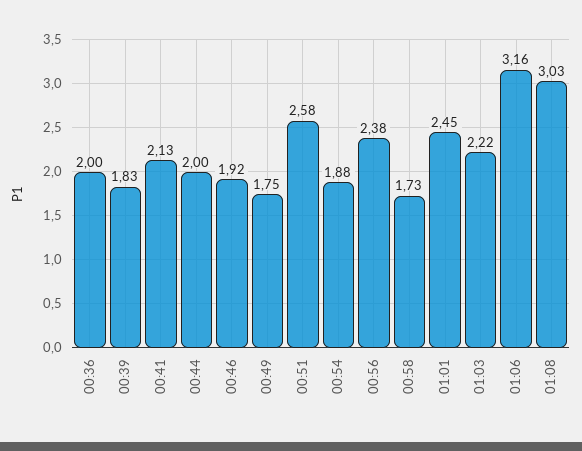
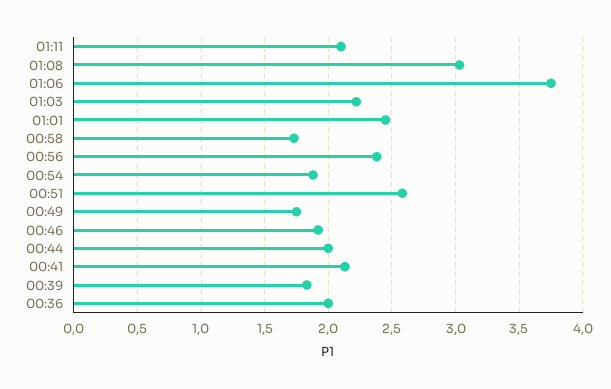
01:06: 3.16 -> 3.75
01:11: none -> 2.1

